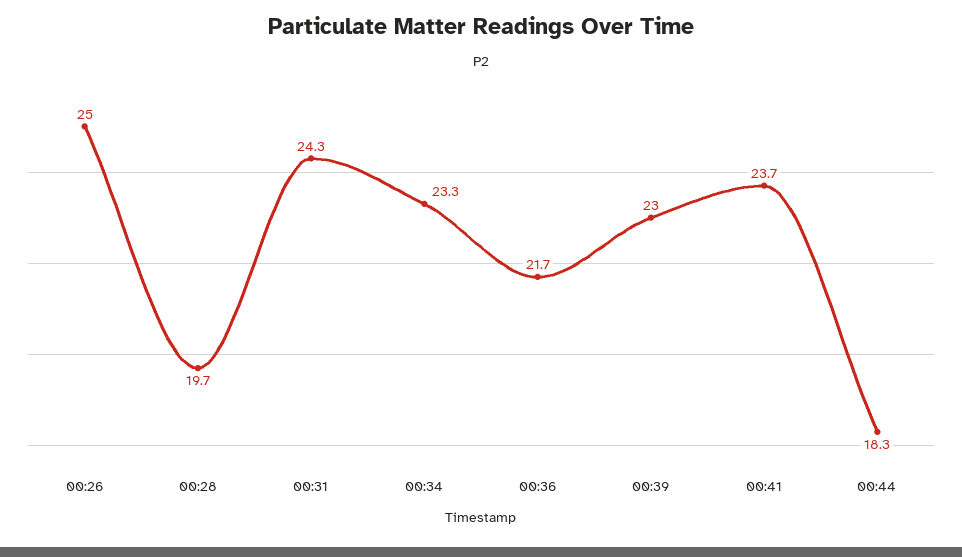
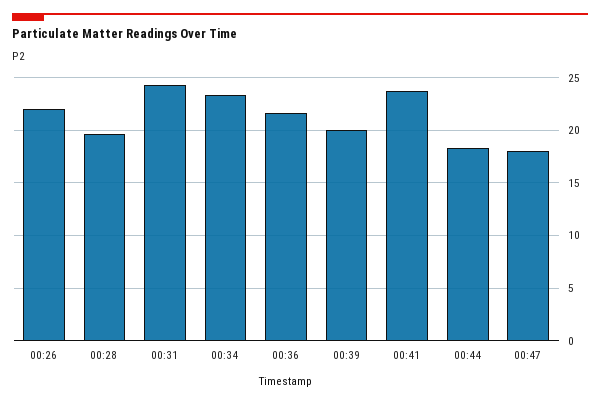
00:26: 25 -> 22
00:39: 23 -> 20
00:47: none -> 18

